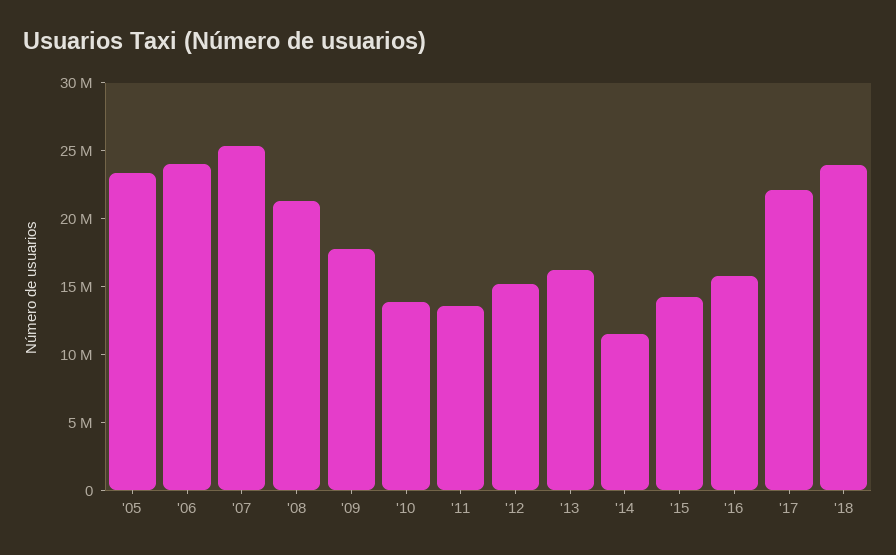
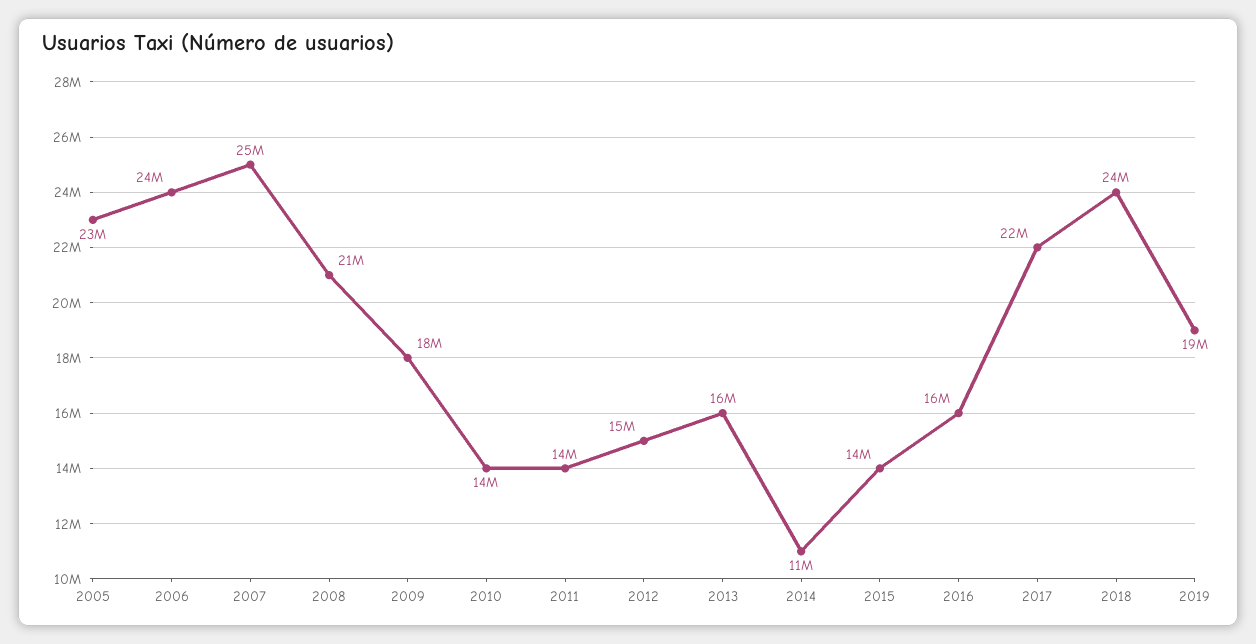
2019: none -> 19000000

